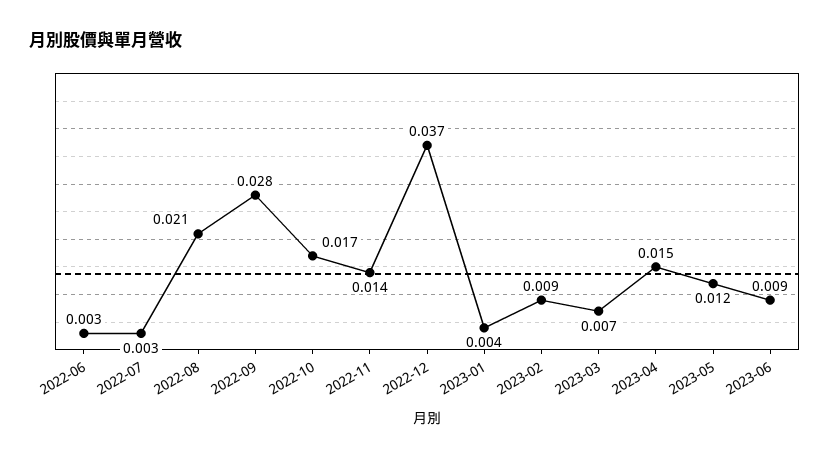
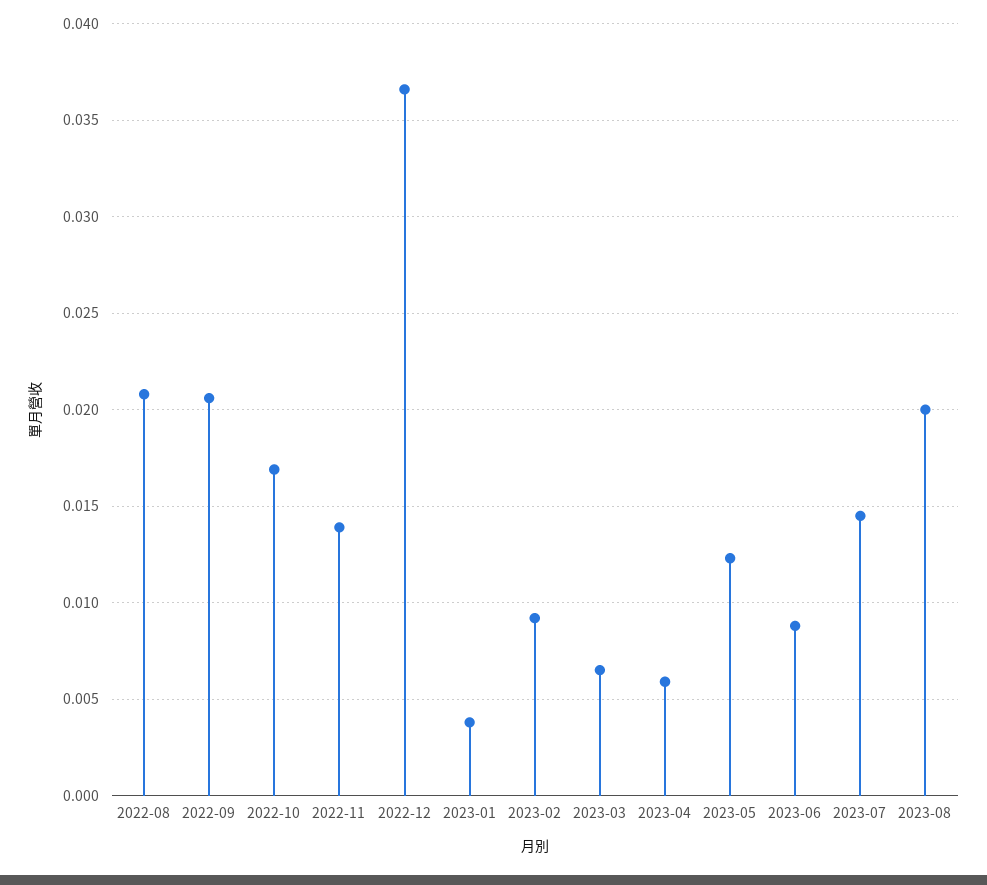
2022-06: 0.003 -> none
2022-07: 0.003 -> none
2022-09: 0.028 -> 0.0205
2023-04: 0.015 -> 0.006
2023-07: none -> 0.0145
2023-08: none -> 0.02

